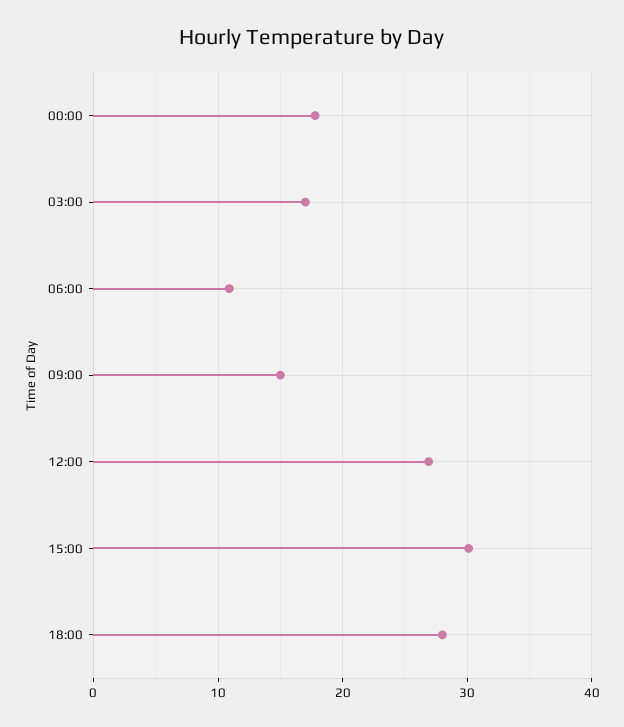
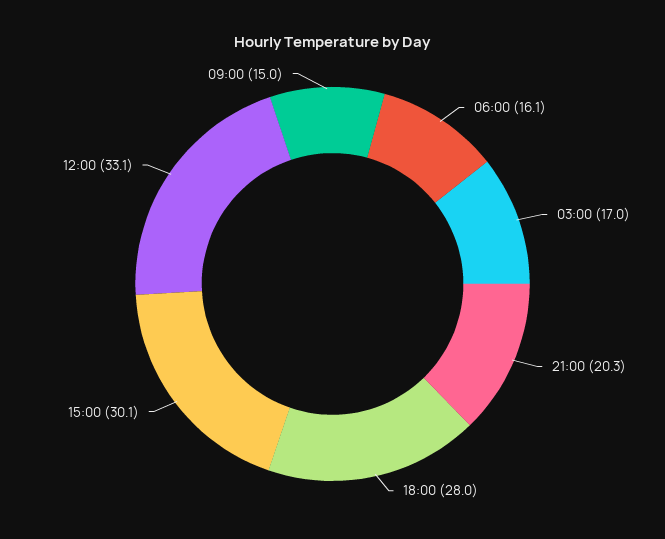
00:00: 18 -> none
06:00: 11 -> 16.1
12:00: 27 -> 33.1
21:00: none -> 20.3

